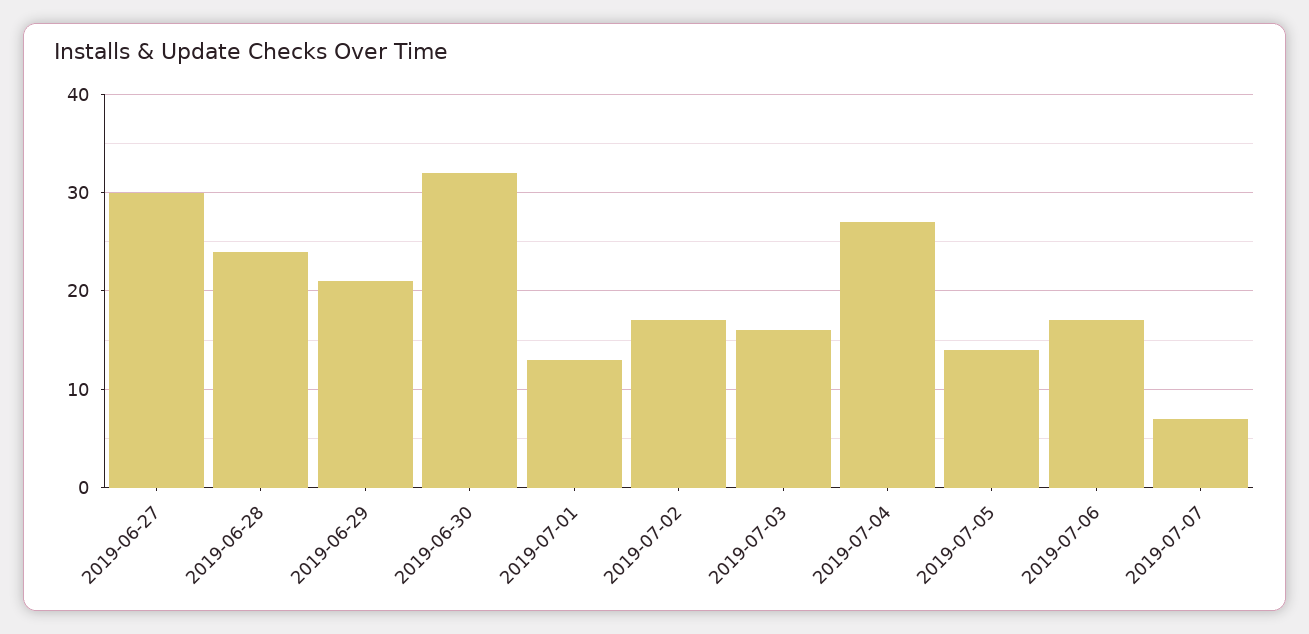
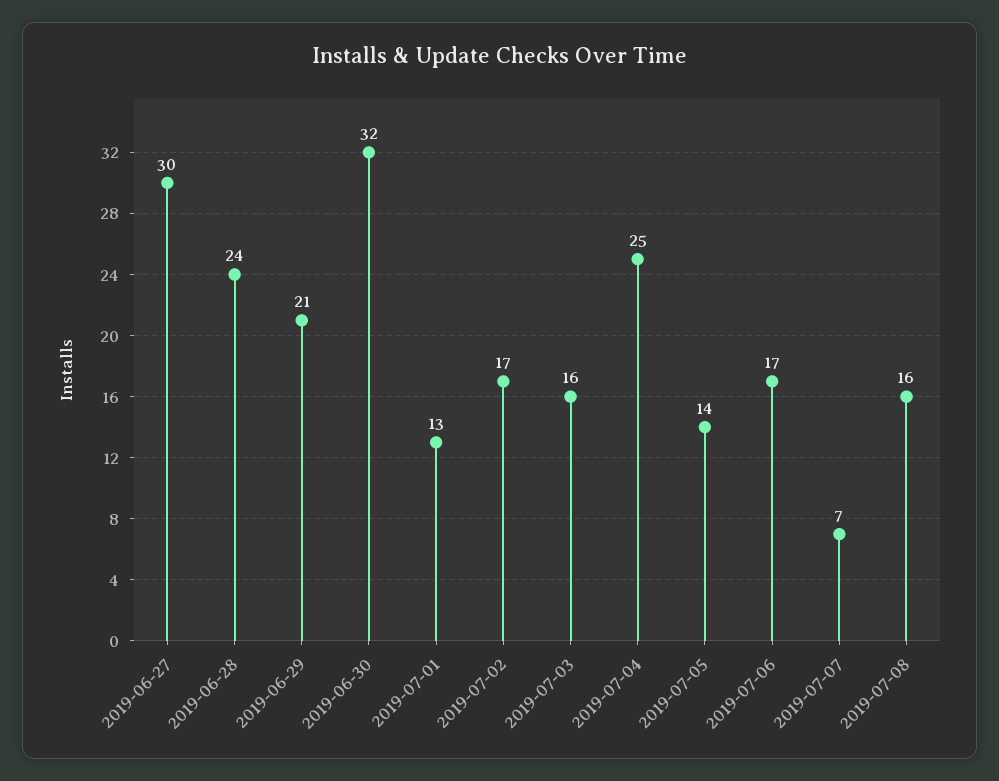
2019-07-04: 27 -> 25
2019-07-08: none -> 16

